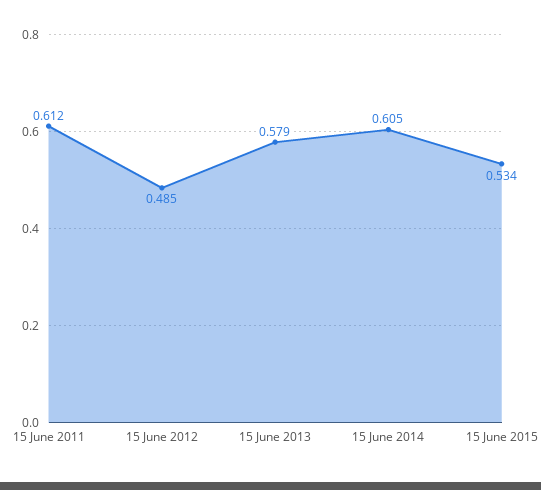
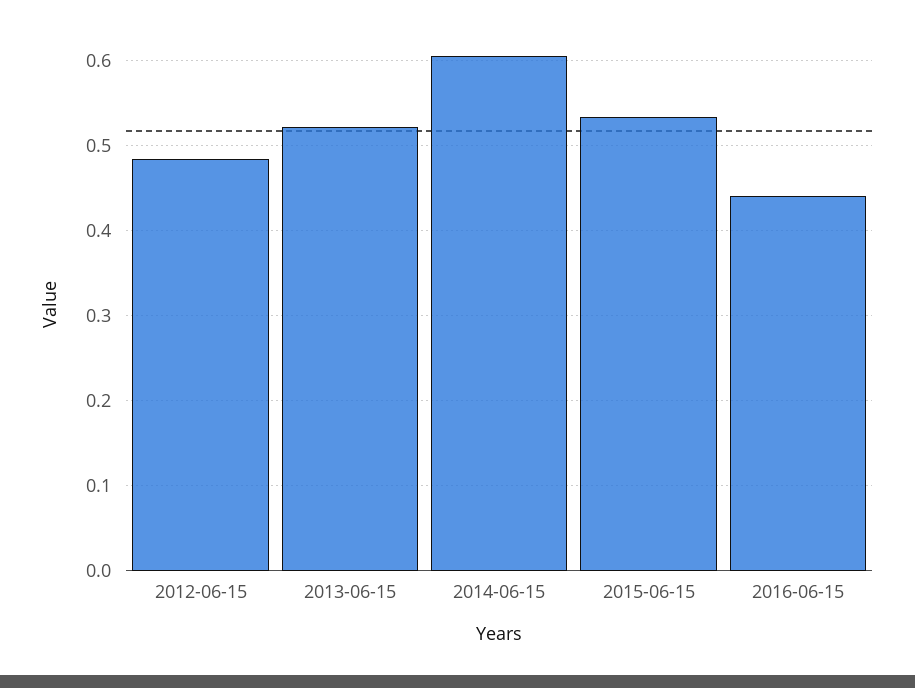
15 June 2011: 0.612 -> none
15 June 2013: 0.579 -> 0.52
2016-06-15: none -> 0.44

